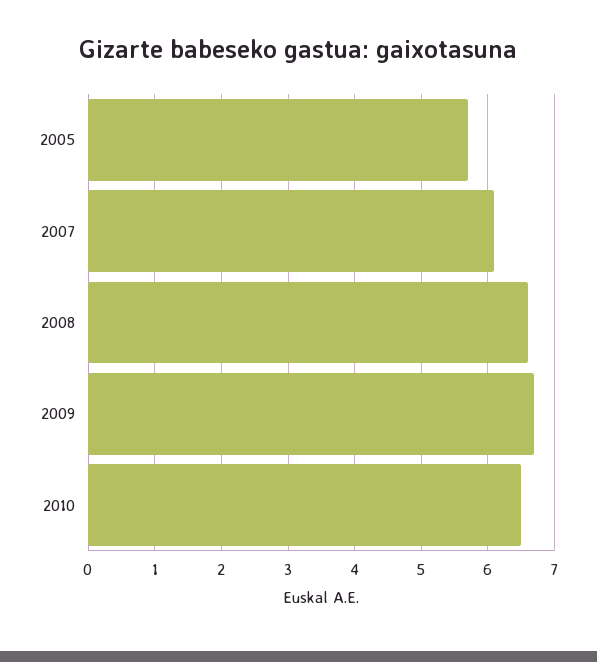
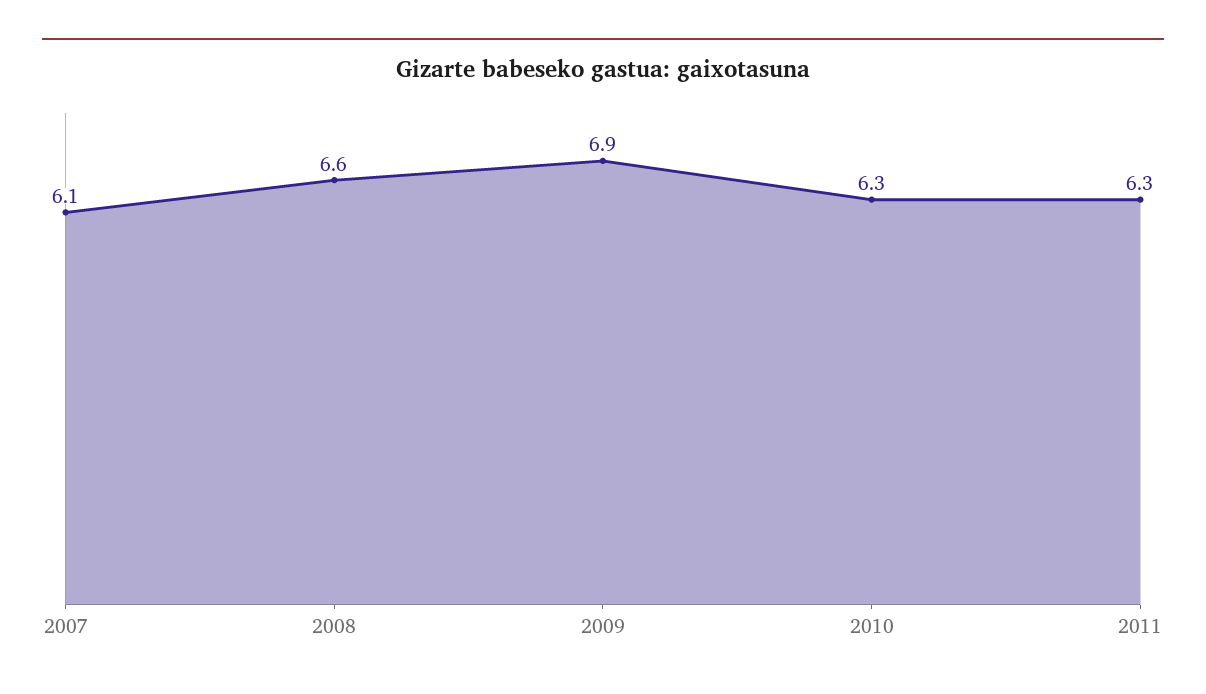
2005: 5.7 -> none
2009: 6.7 -> 6.9
2010: 6.5 -> 6.3
2011: none -> 6.3

